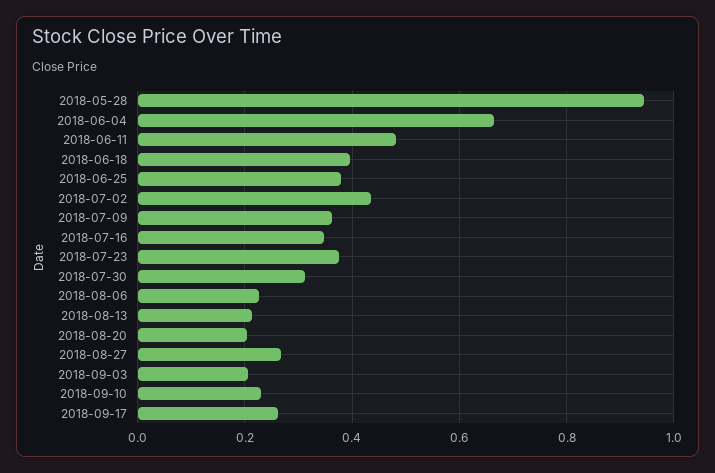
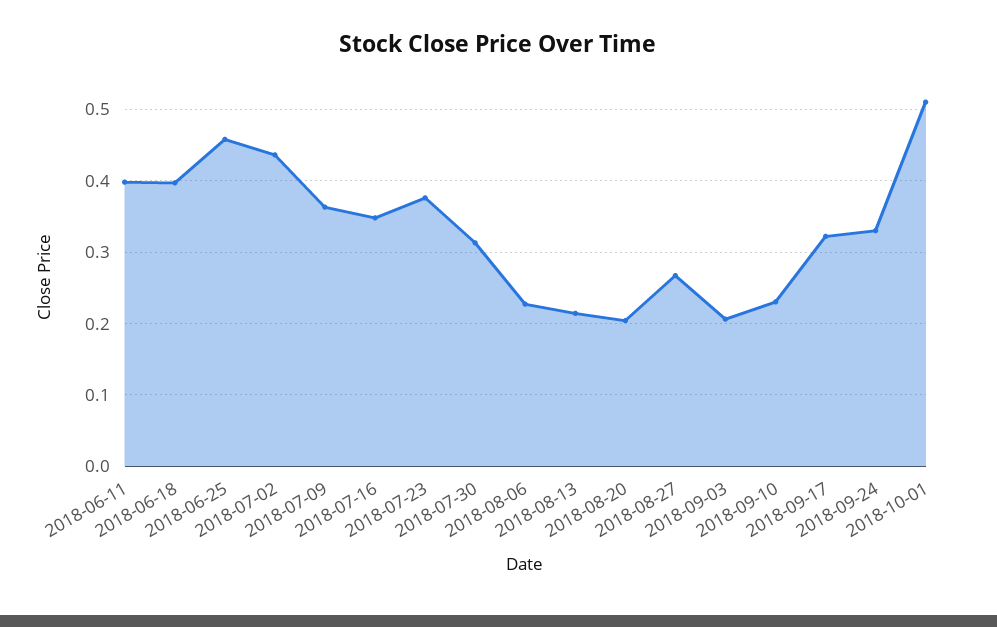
2018-05-28: 0.94 -> none
2018-06-04: 0.66 -> none
2018-06-11: 0.48 -> 0.4
2018-06-25: 0.38 -> 0.46
2018-09-17: 0.26 -> 0.32
2018-09-24: none -> 0.33
2018-10-01: none -> 0.51

